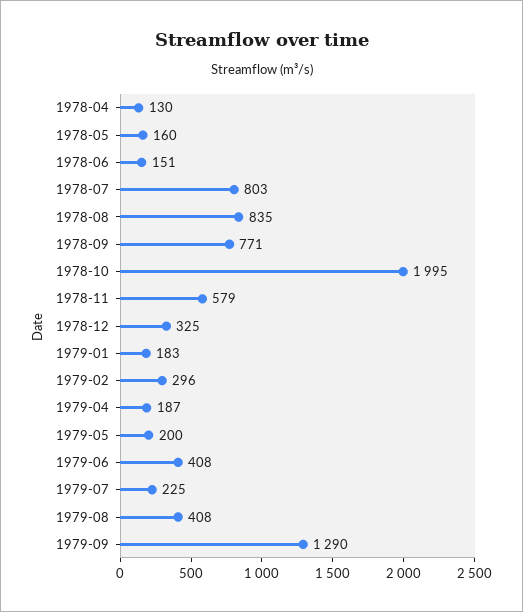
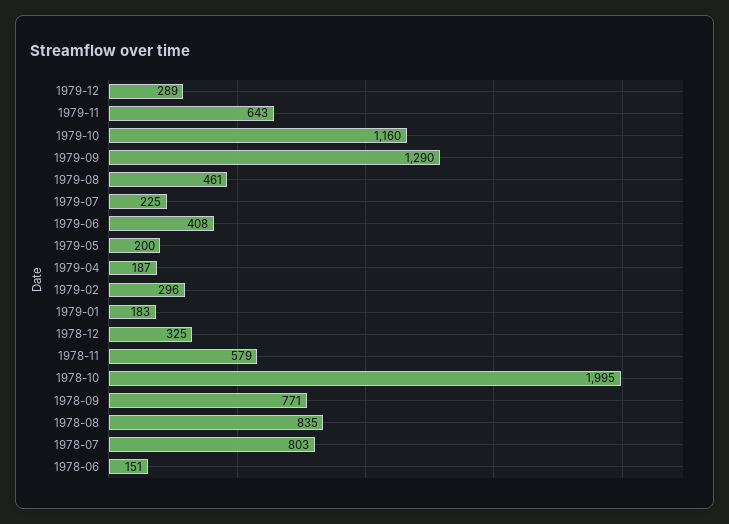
1978-04: 130 -> none
1978-05: 160 -> none
1979-08: 408 -> 461
1979-12: none -> 289
1979-11: none -> 643
1979-10: none -> 1160

